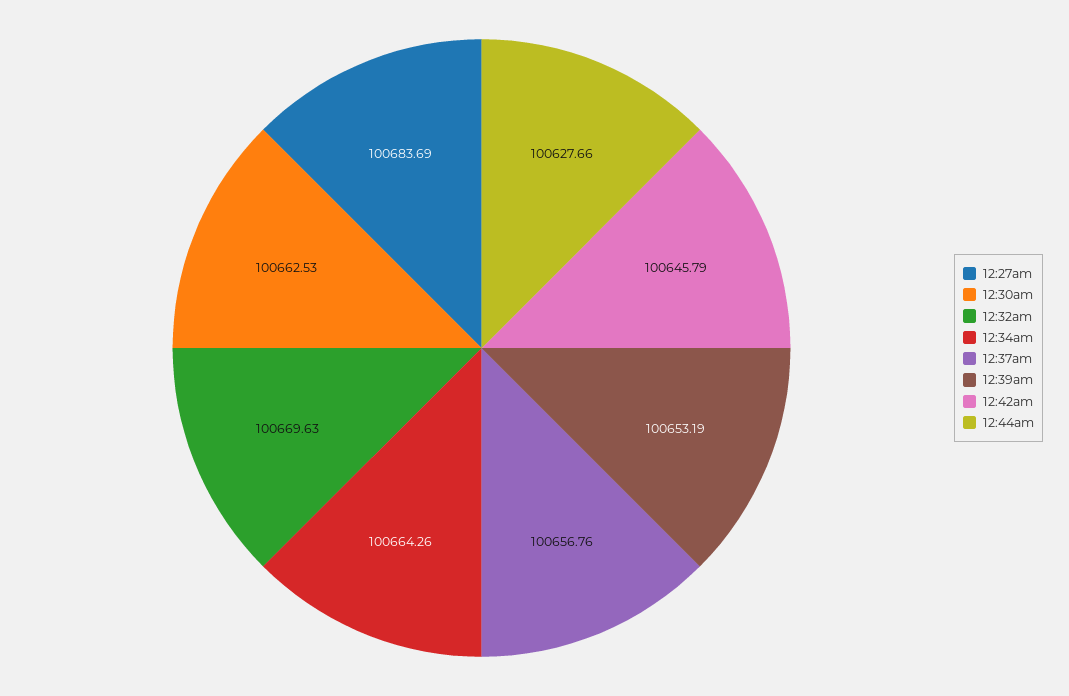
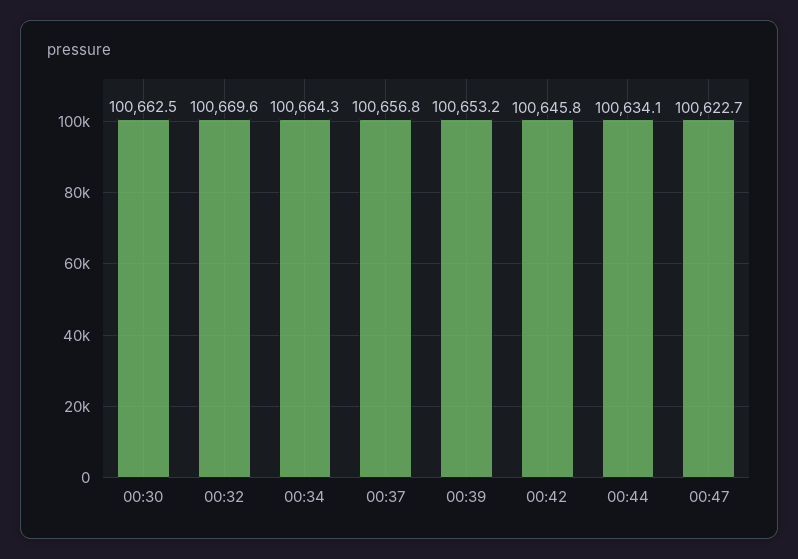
12:27am: 100683.69 -> none
12:44am: 100627.66 -> 100634.1
00:47: none -> 100622.7

